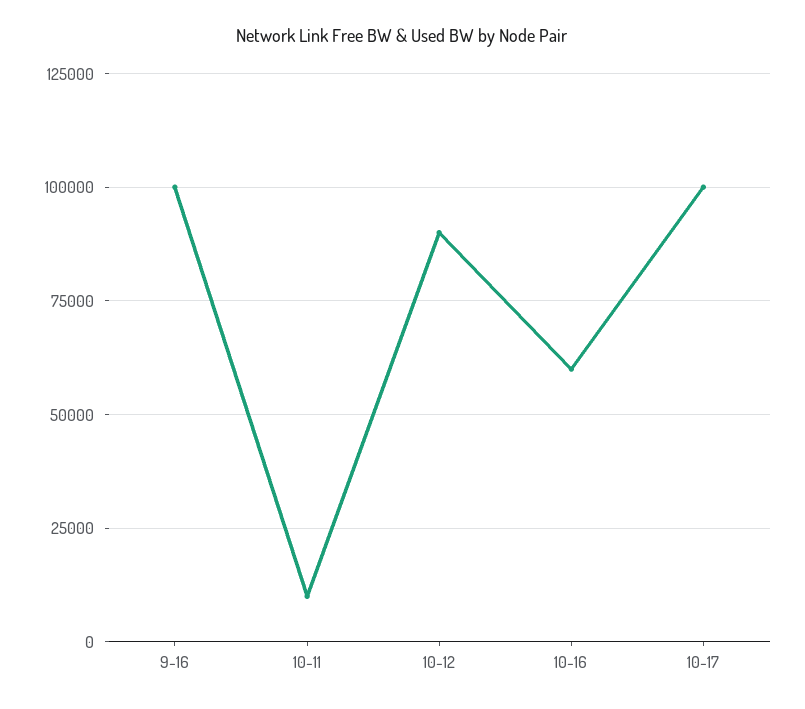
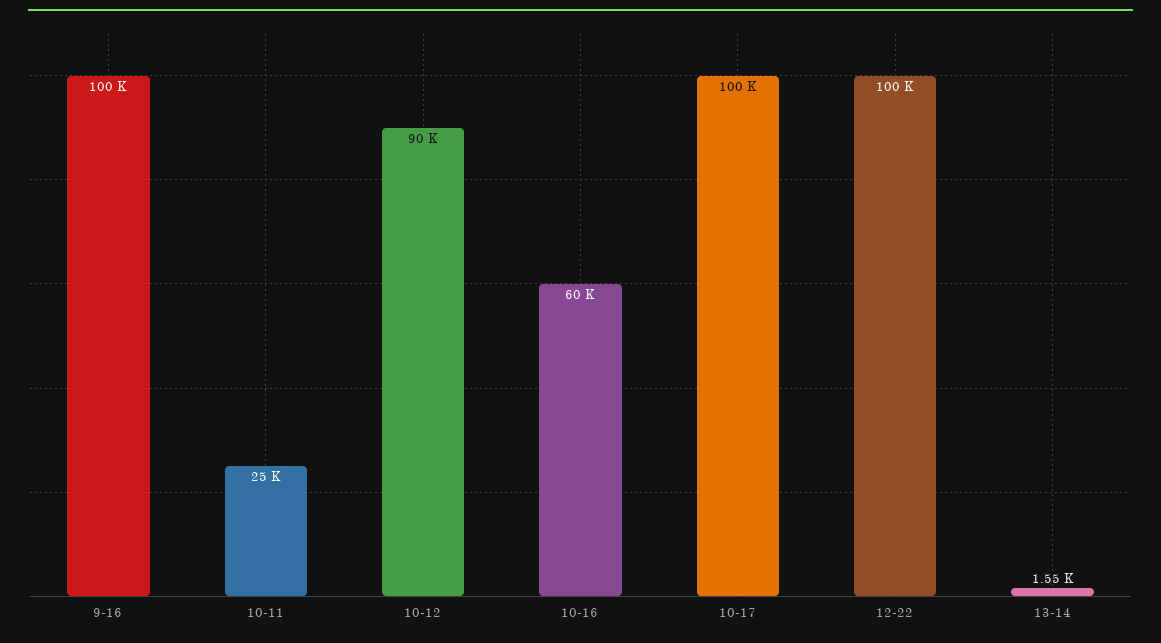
10-11: 10000 -> 25000
12-22: none -> 100000
13-14: none -> 1550

